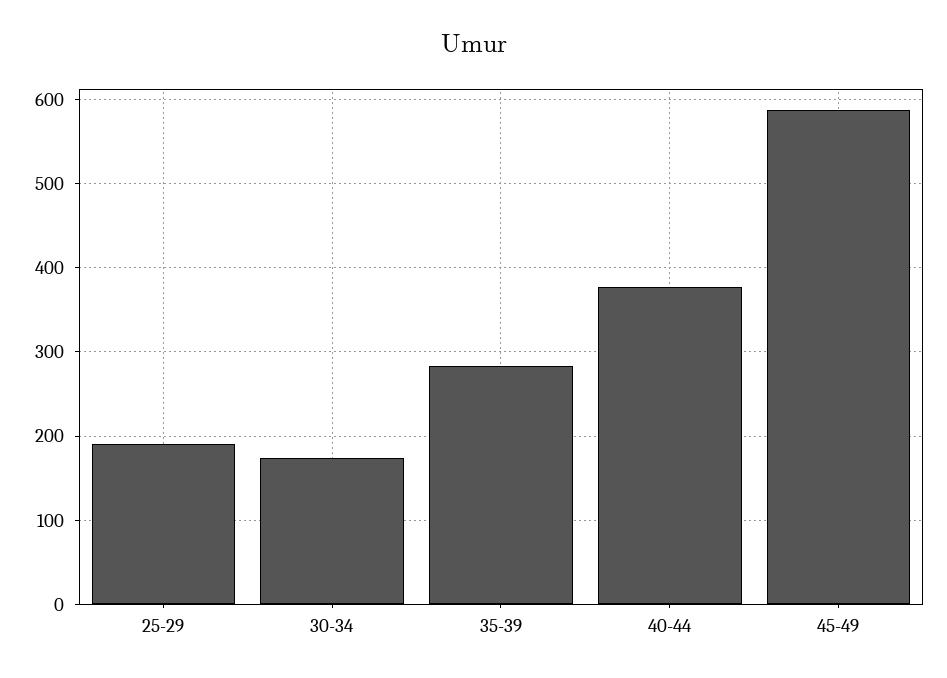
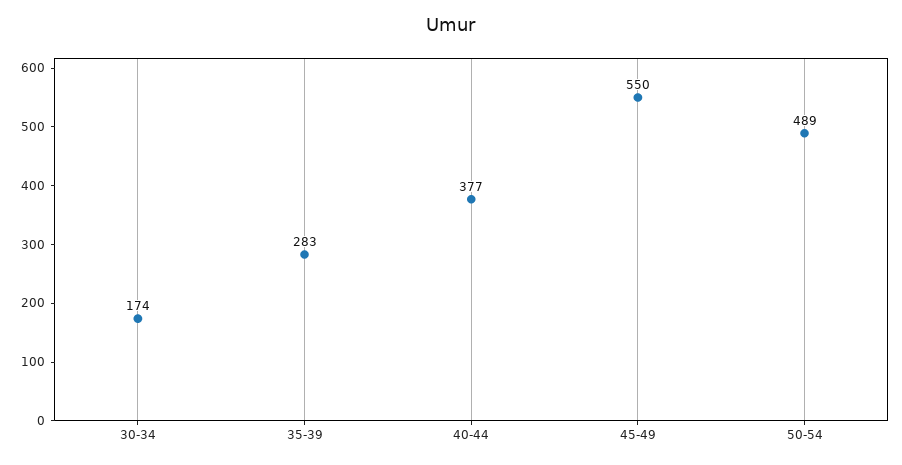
25-29: 190 -> none
45-49: 590 -> 550
50-54: none -> 489

